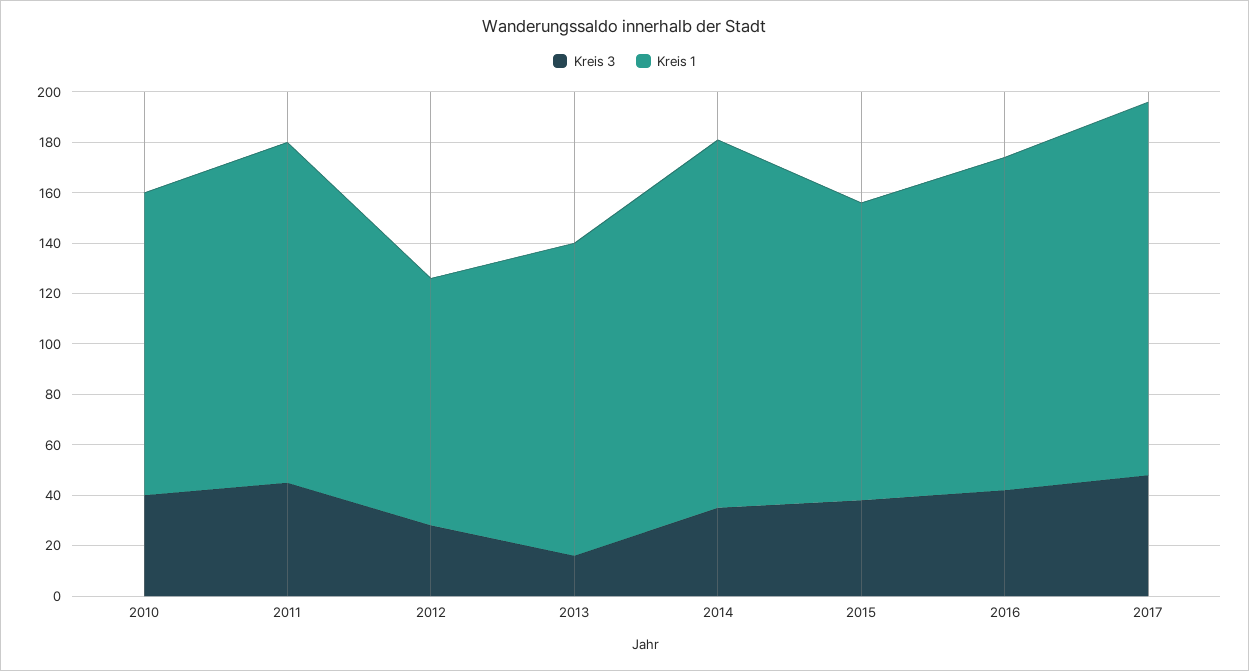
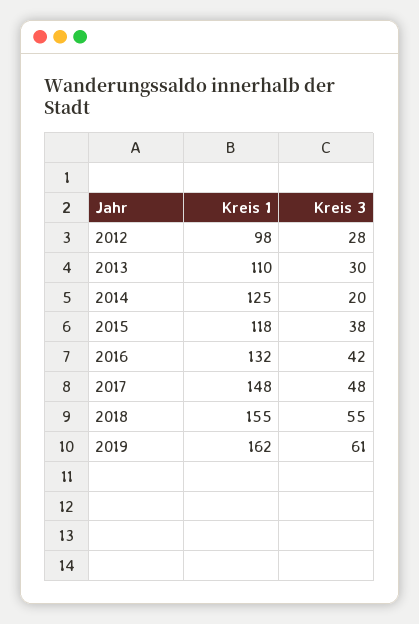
Kreis 3, 2010: 40 -> none
Kreis 1, 2010: 120 -> none
Kreis 3, 2011: 45 -> none
Kreis 1, 2011: 135 -> none
Kreis 3, 2013: 15 -> 30
Kreis 1, 2013: 125 -> 110
Kreis 3, 2014: 35 -> 20
Kreis 1, 2014: 145 -> 125
Kreis 1, 2018: none -> 155
Kreis 3, 2018: none -> 55
Kreis 1, 2019: none -> 162
Kreis 3, 2019: none -> 61

